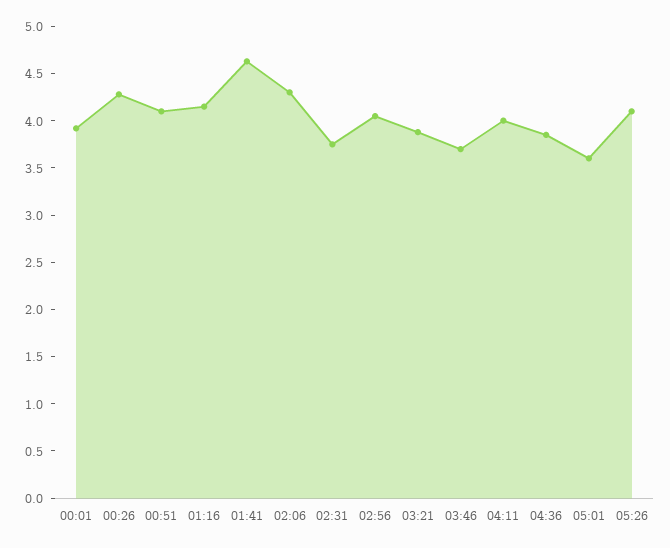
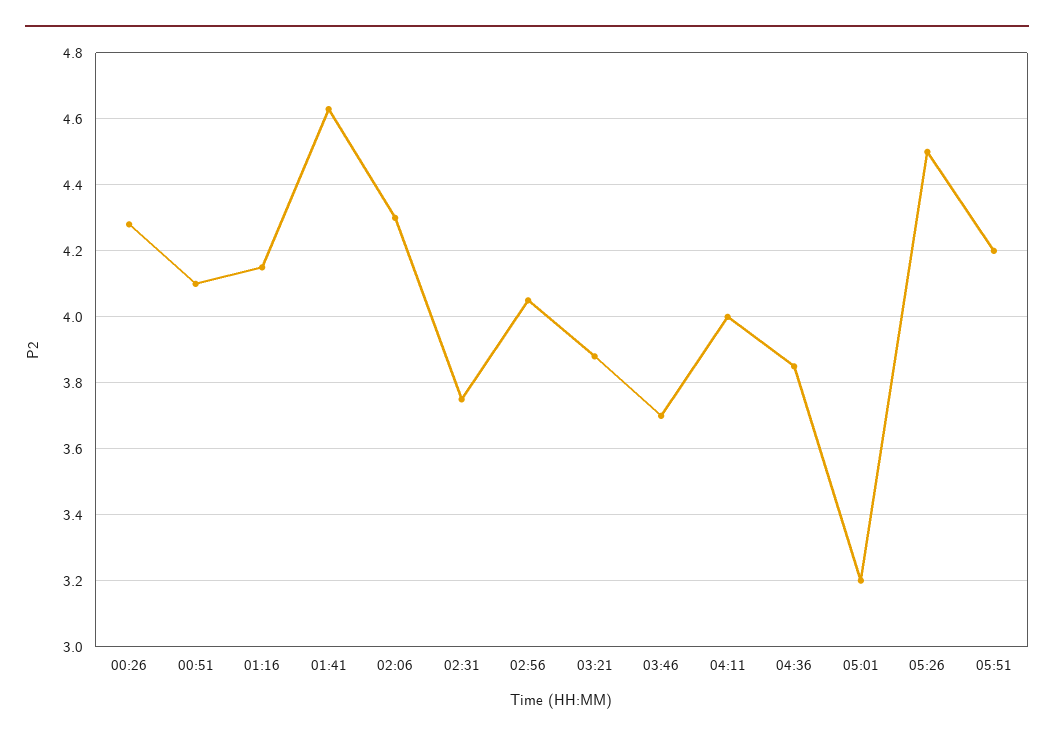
00:01: 3.9 -> none
05:01: 3.6 -> 3.2
05:26: 4.1 -> 4.5
05:51: none -> 4.2

